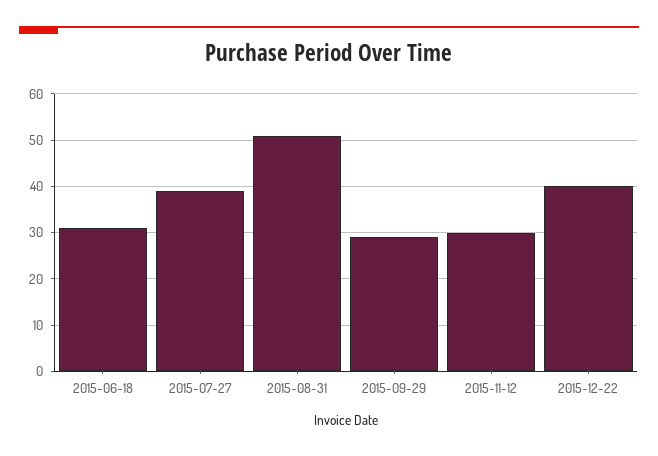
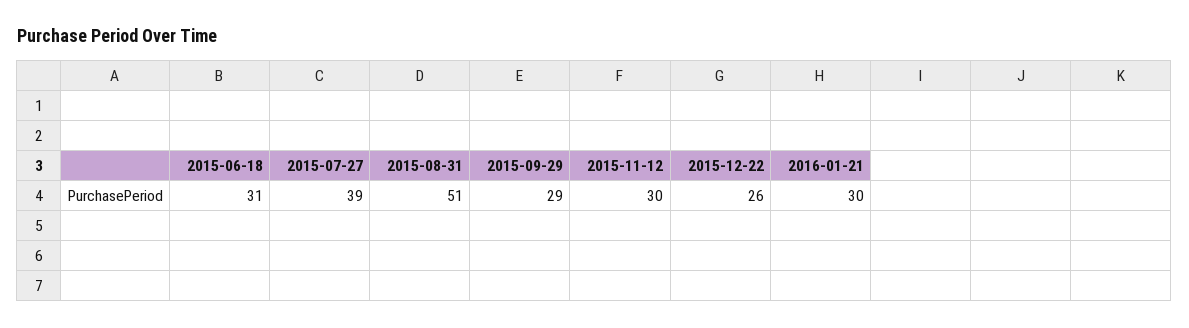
2015-12-22: 40 -> 26
2016-01-21: none -> 30

